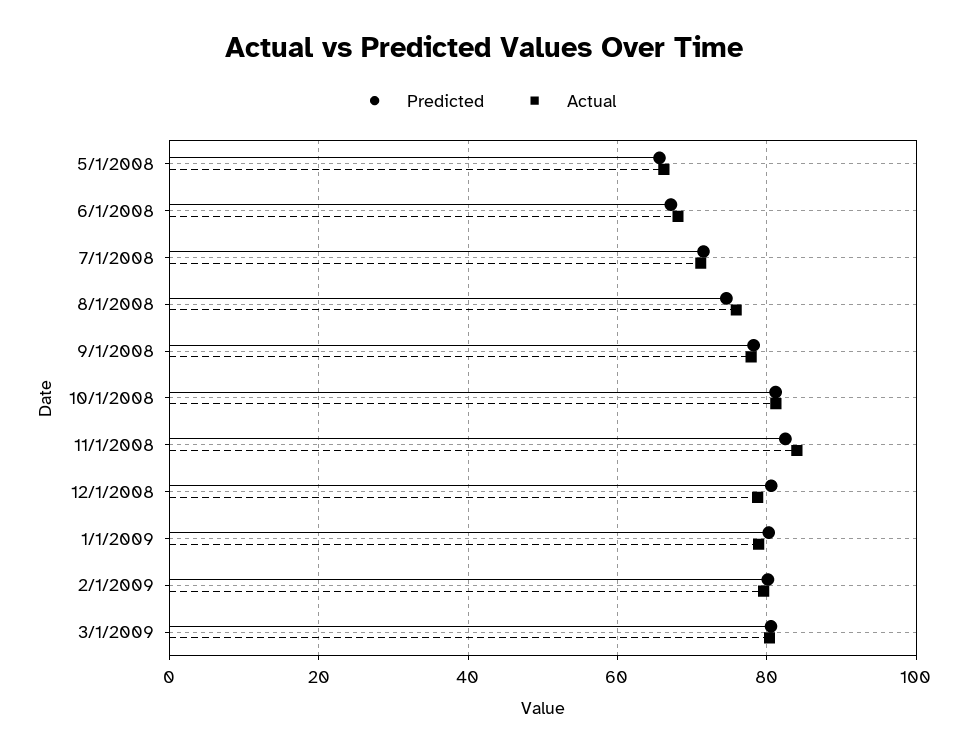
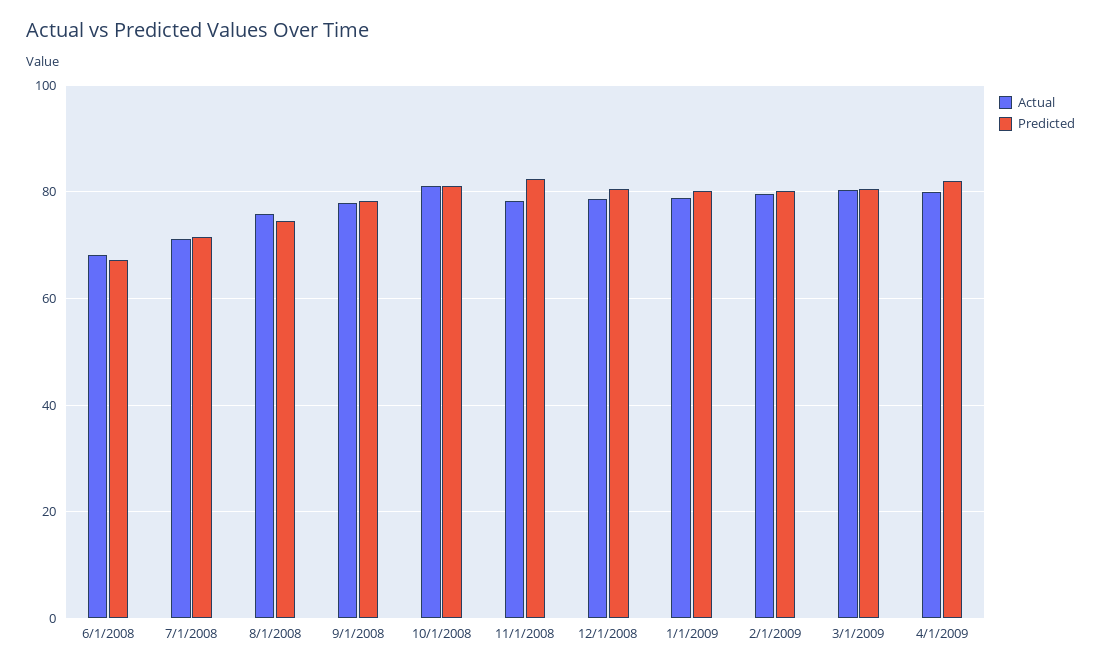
Predicted, 5/1/2008: 66 -> none
Actual, 5/1/2008: 66 -> none
Actual, 11/1/2008: 84 -> 78
Actual, 4/1/2009: none -> 80
Predicted, 4/1/2009: none -> 82

